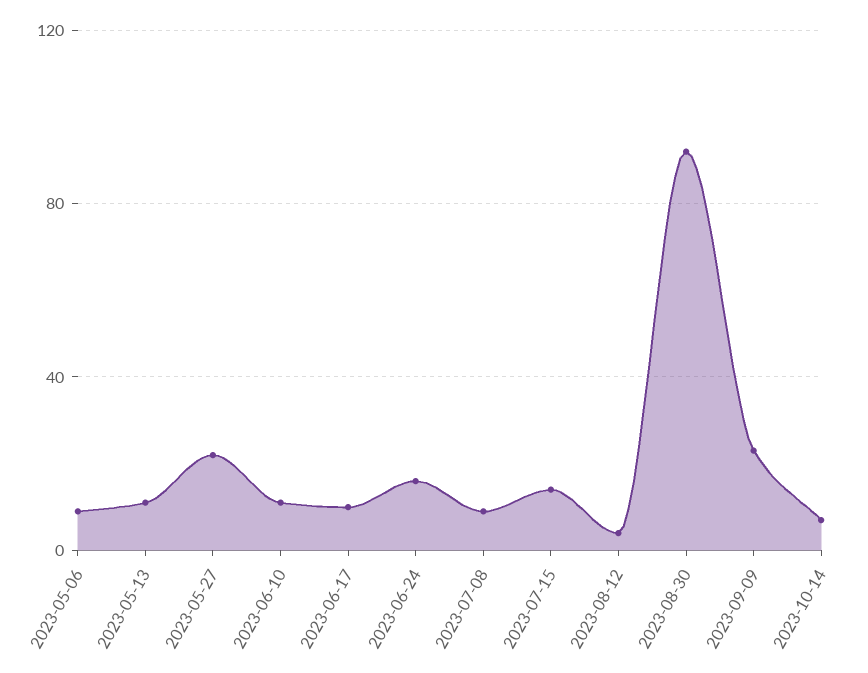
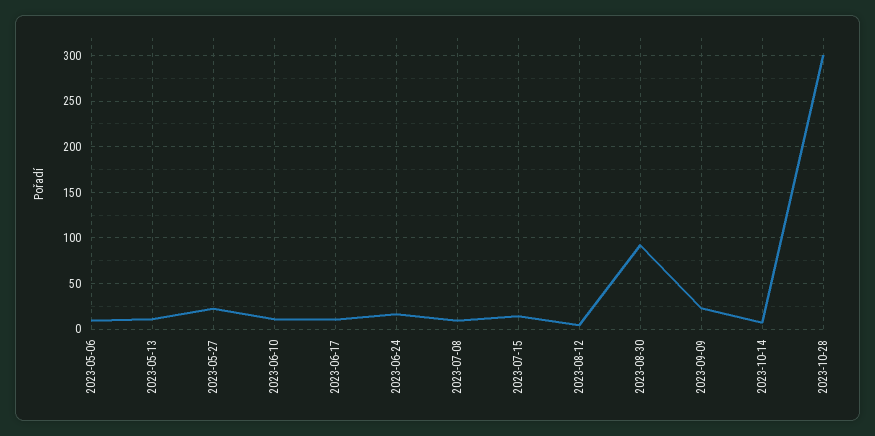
2023-10-28: none -> 300

